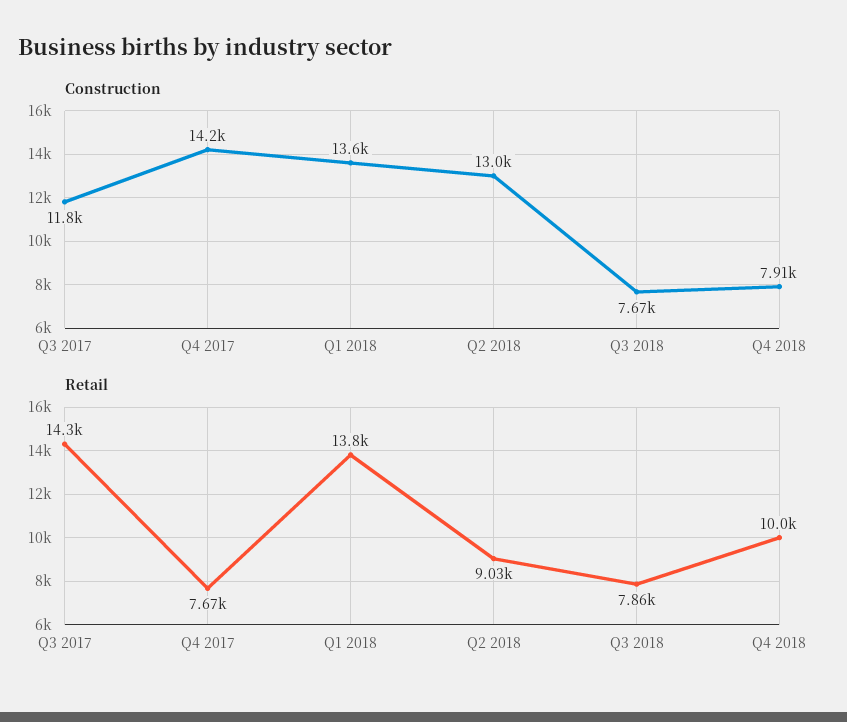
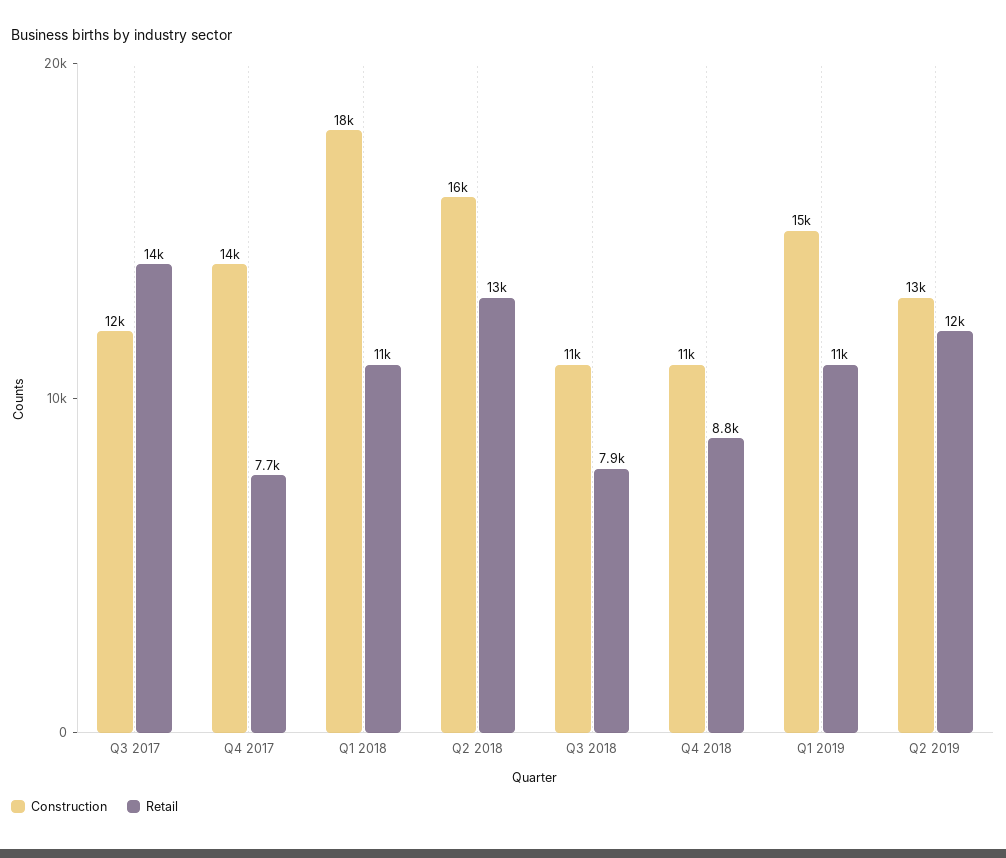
Construction, Q1 2018: 13600 -> 18000
Construction, Q2 2018: 13000 -> 16000
Construction, Q3 2018: 7670 -> 11000
Construction, Q4 2018: 7910 -> 11000
Retail, Q1 2018: 13800 -> 11000
Retail, Q2 2018: 9030 -> 13000
Retail, Q4 2018: 10000 -> 8800
Construction, Q1 2019: none -> 15000
Retail, Q1 2019: none -> 11000
Construction, Q2 2019: none -> 13000
Retail, Q2 2019: none -> 12000

